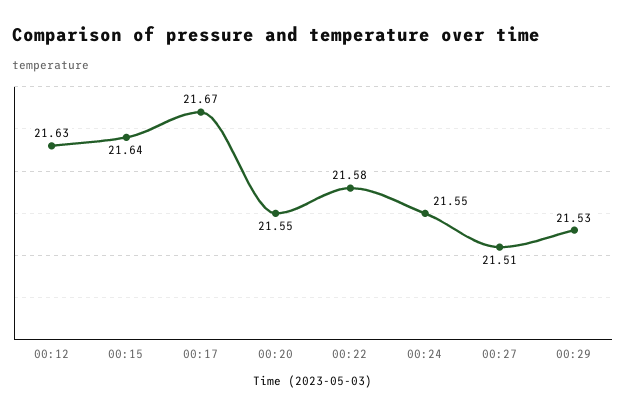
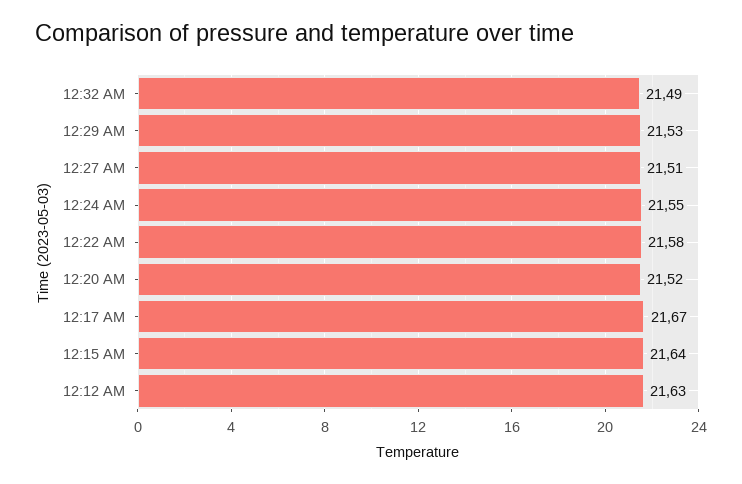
00:20: 21.55 -> 21.52
12:32 AM: none -> 21.49

